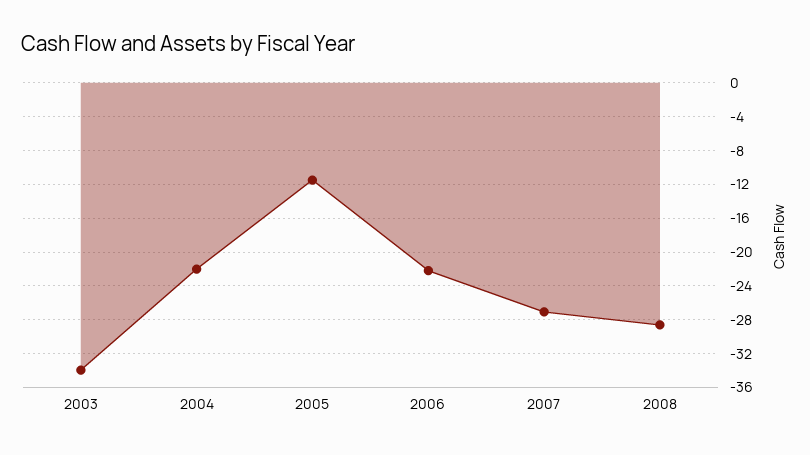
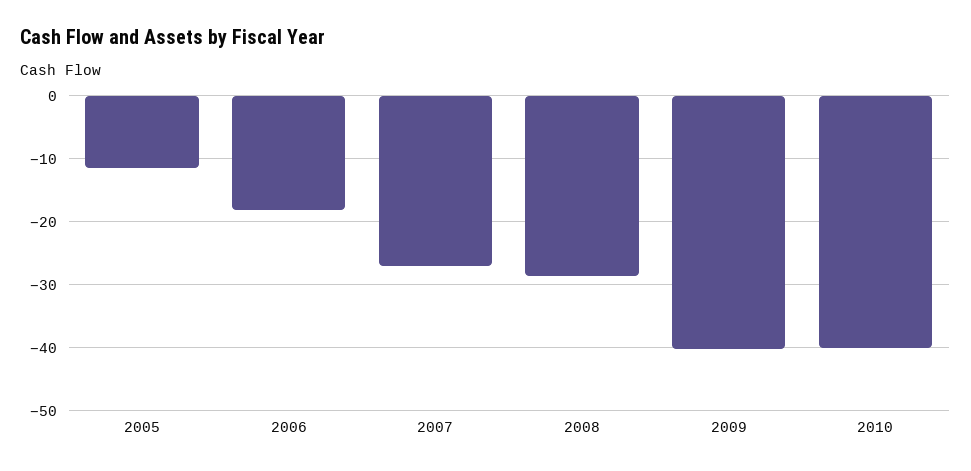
2003: -34 -> none
2004: -22 -> none
2006: -22 -> -18
2009: none -> -40
2010: none -> -40

